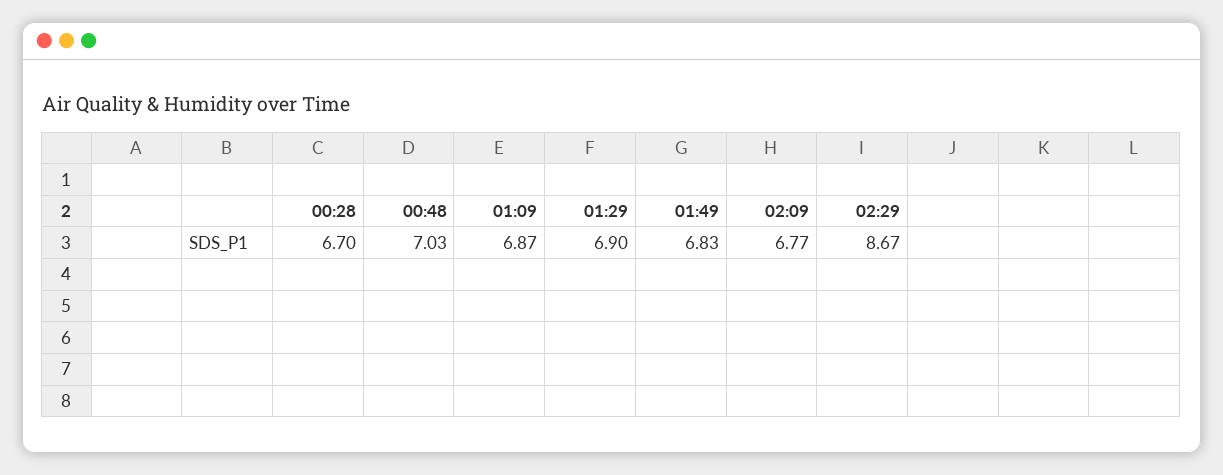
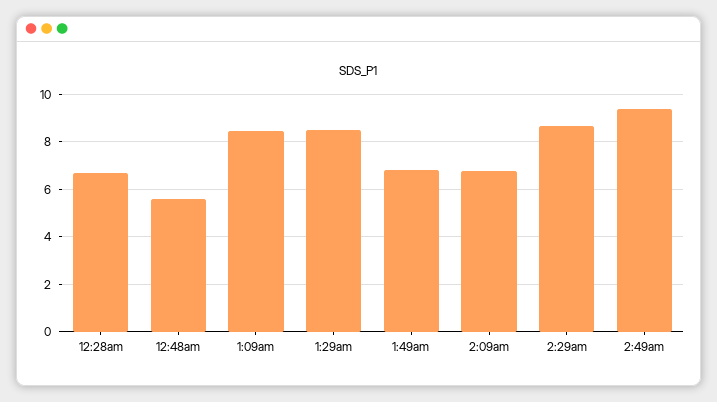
00:48: 7.03 -> 5.5
01:09: 6.87 -> 8.5
01:29: 6.9 -> 8.5
2:49am: none -> 9.5

